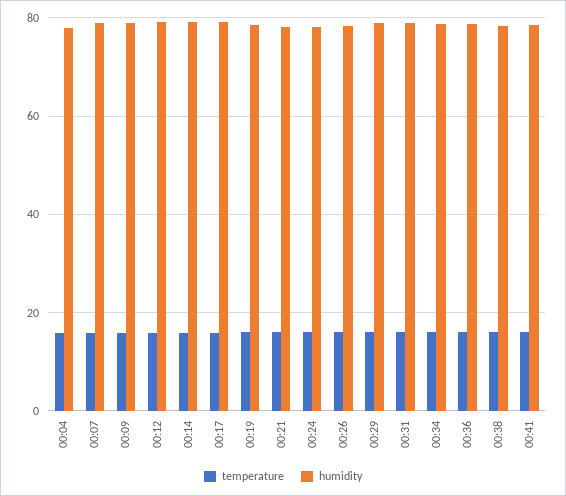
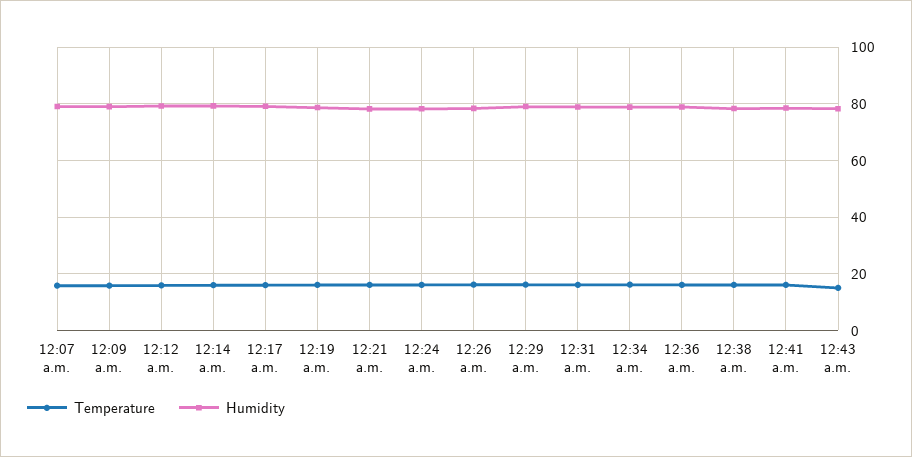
temperature, 00:04: 16 -> none
humidity, 00:04: 78 -> none
temperature, 12:43 a.m.: none -> 15
humidity, 12:43 a.m.: none -> 77.5

